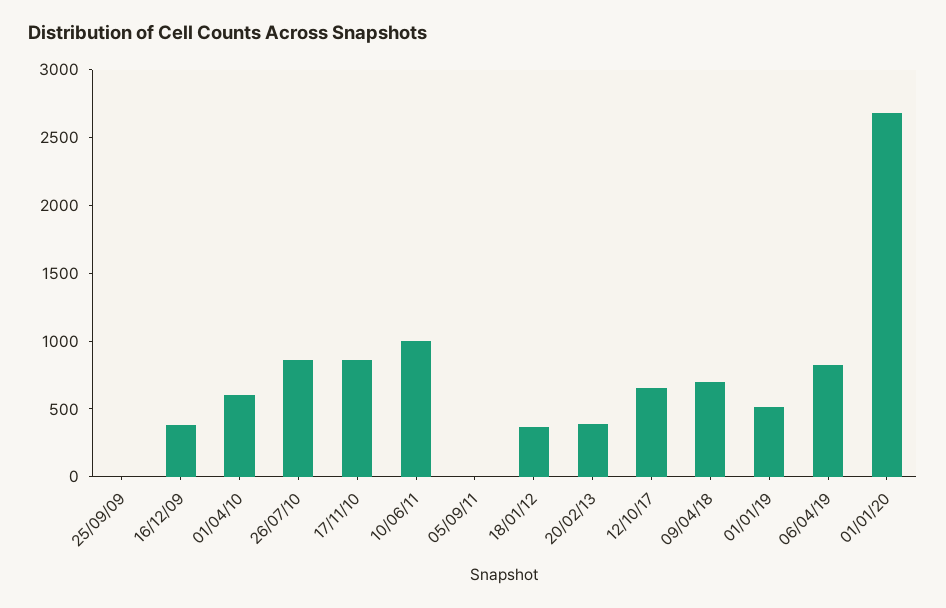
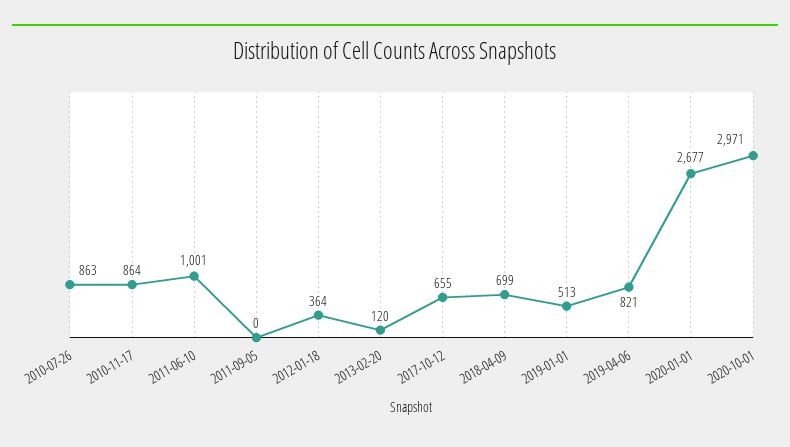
25/09/09: 0 -> none
16/12/09: 400 -> none
01/04/10: 600 -> none
20/02/13: 400 -> 120
2020-10-01: none -> 2971

